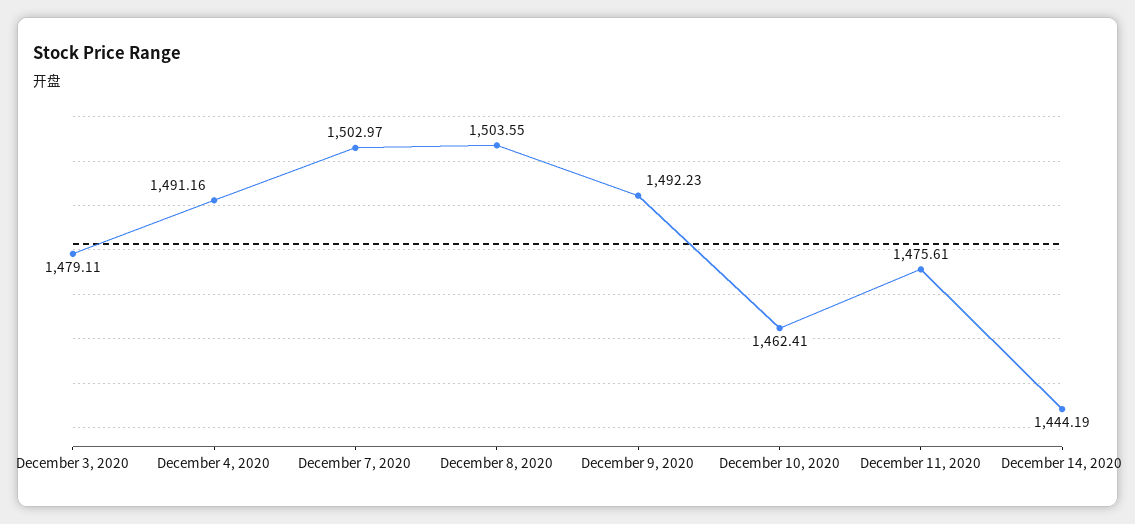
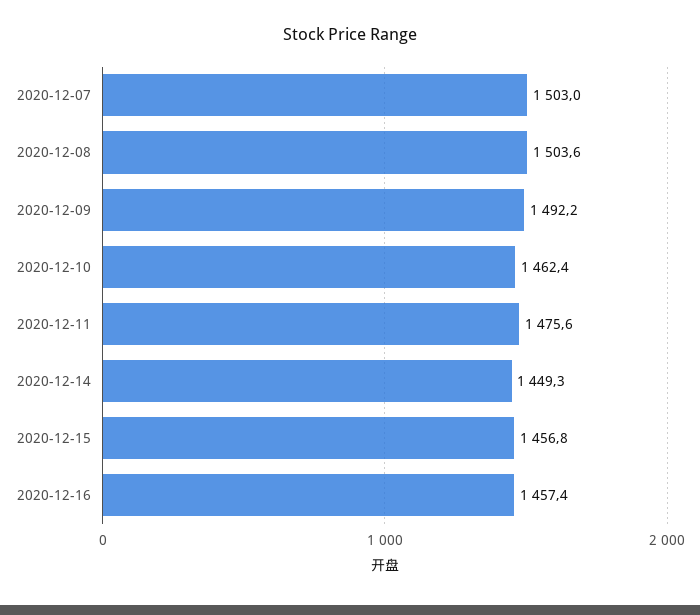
December 3, 2020: 1479.11 -> none
December 4, 2020: 1491.16 -> none
December 14, 2020: 1444.19 -> 1449.3
2020-12-15: none -> 1456.8
2020-12-16: none -> 1457.4

